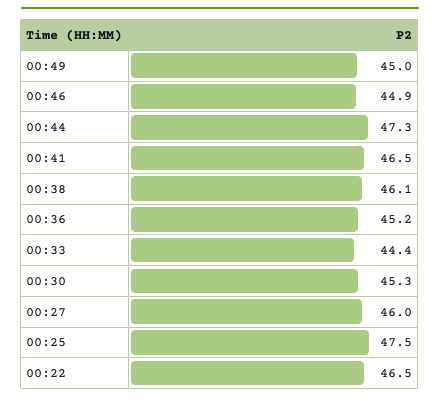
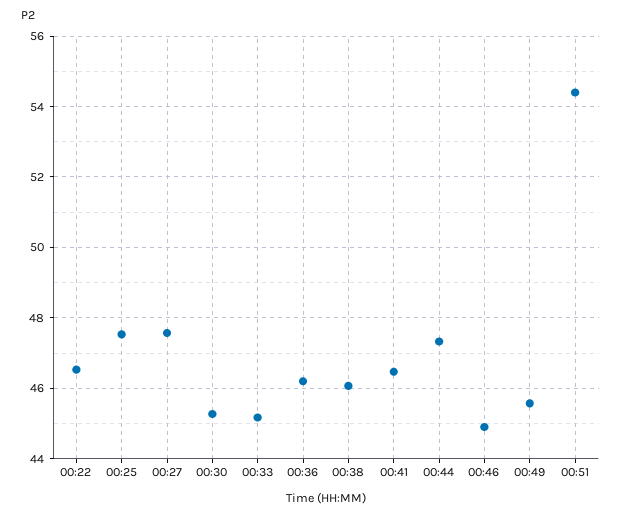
00:49: 45 -> 45.6
00:36: 45.2 -> 46.2
00:33: 44.4 -> 45.2
00:27: 46 -> 47.6
00:51: none -> 54.4

